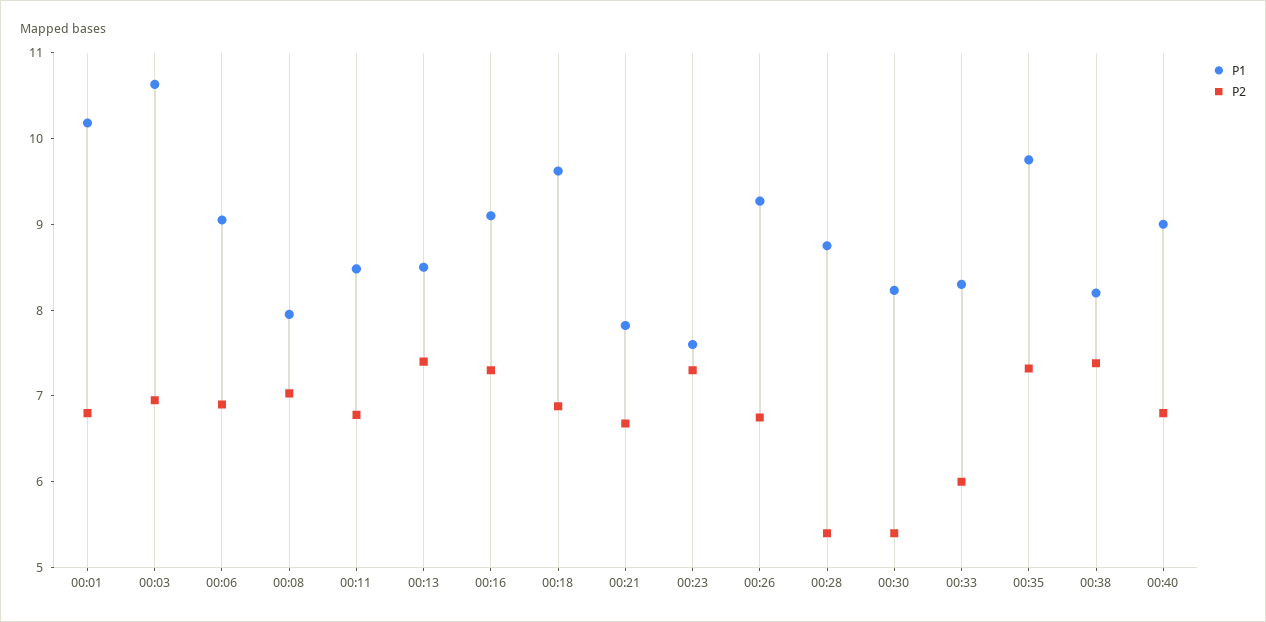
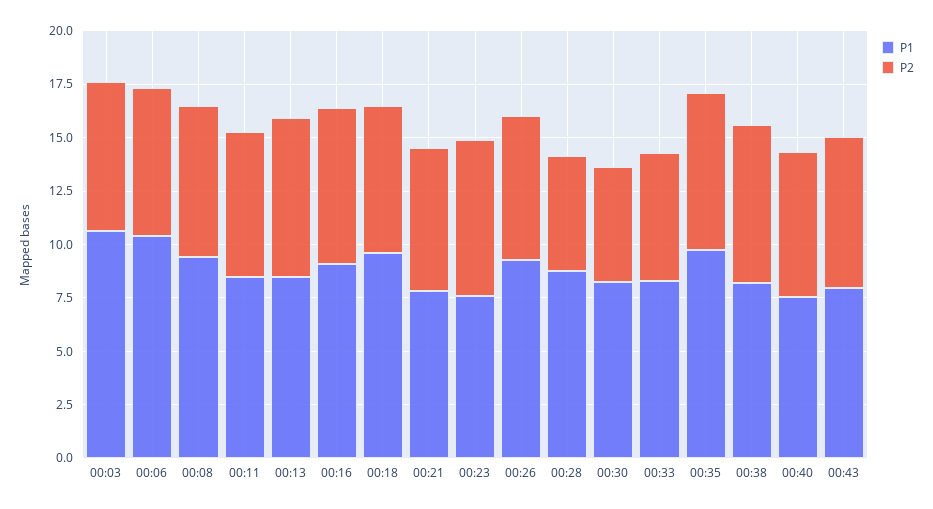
P1, 00:01: 10.2 -> none
P2, 00:01: 6.8 -> none
P1, 00:06: 9 -> 10.5
P1, 00:08: 8 -> 9.5
P1, 00:40: 9 -> 7.5
P1, 00:43: none -> 8
P2, 00:43: none -> 7

